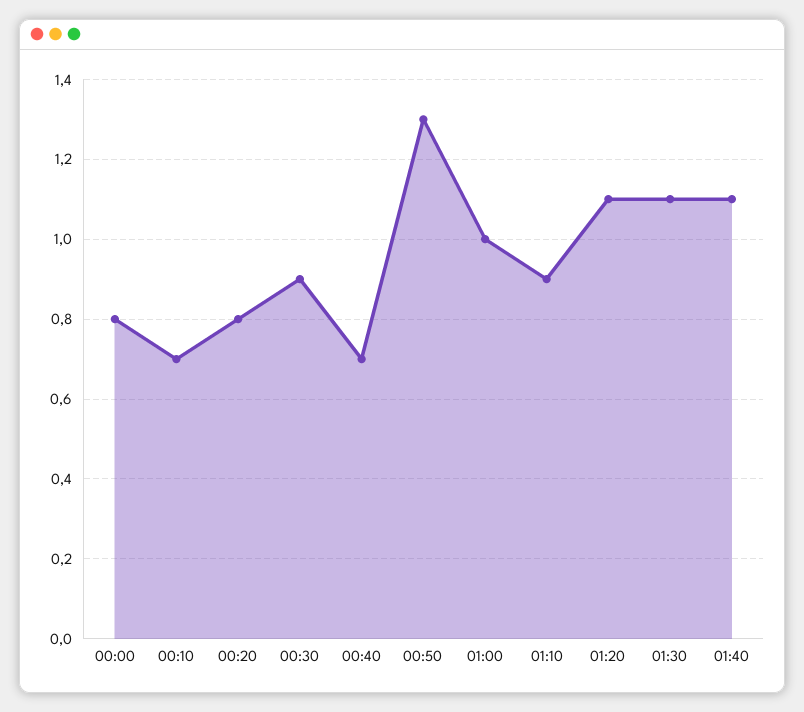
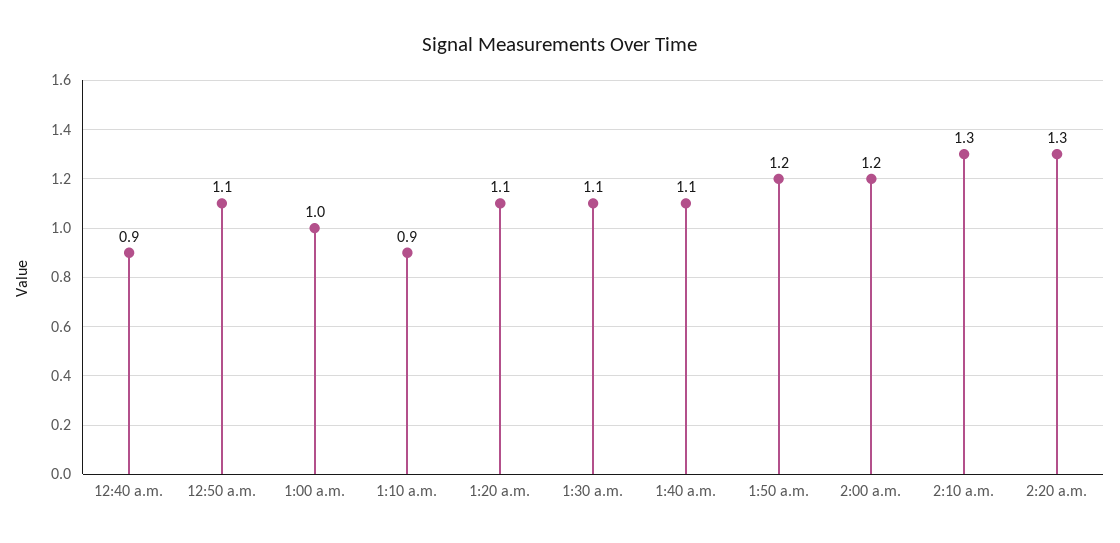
00:00: 0.8 -> none
00:10: 0.7 -> none
00:20: 0.8 -> none
00:30: 0.9 -> none
00:40: 0.7 -> 0.9
00:50: 1.3 -> 1.1
1:50 a.m.: none -> 1.2
2:00 a.m.: none -> 1.2
2:10 a.m.: none -> 1.3
2:20 a.m.: none -> 1.3

